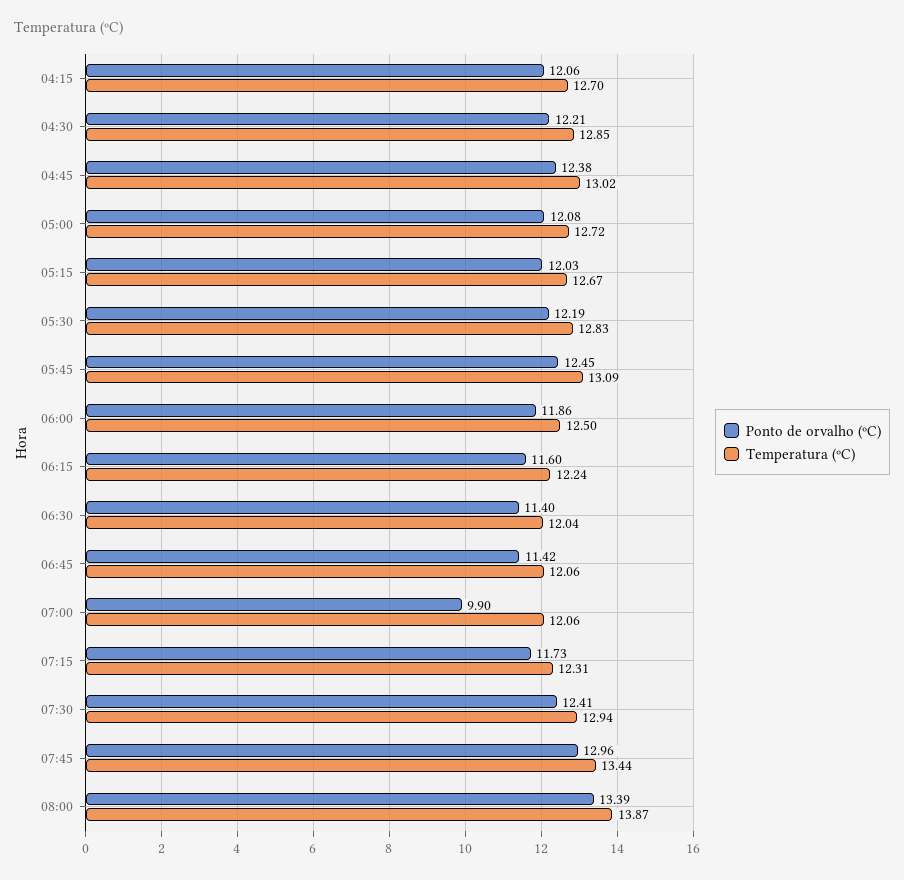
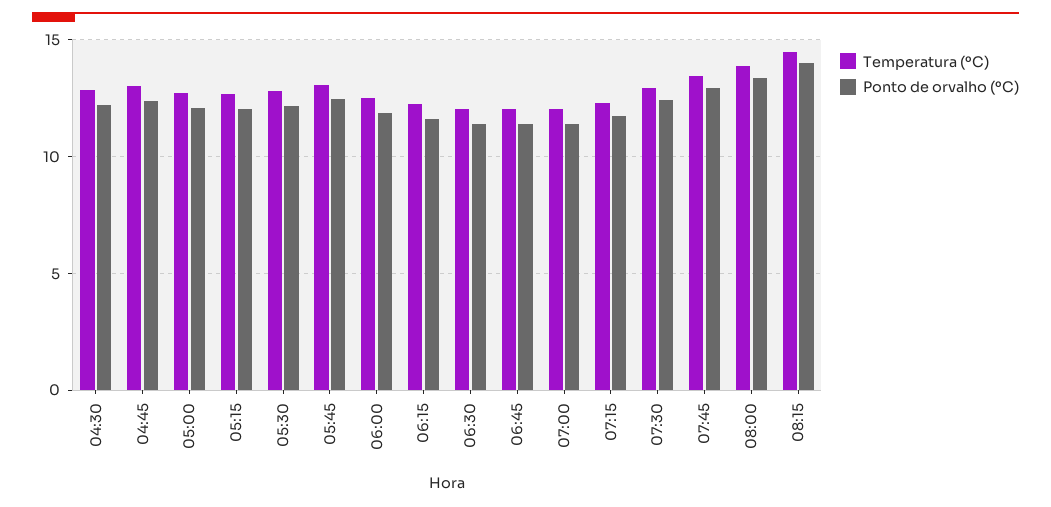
Ponto de orvalho (ºC), 04:15: 12.06 -> none
Temperatura (ºC), 04:15: 12.7 -> none
Ponto de orvalho (ºC), 07:00: 9.9 -> 11.5
Temperatura (ºC), 08:15: none -> 14.5
Ponto de orvalho (ºC), 08:15: none -> 14

